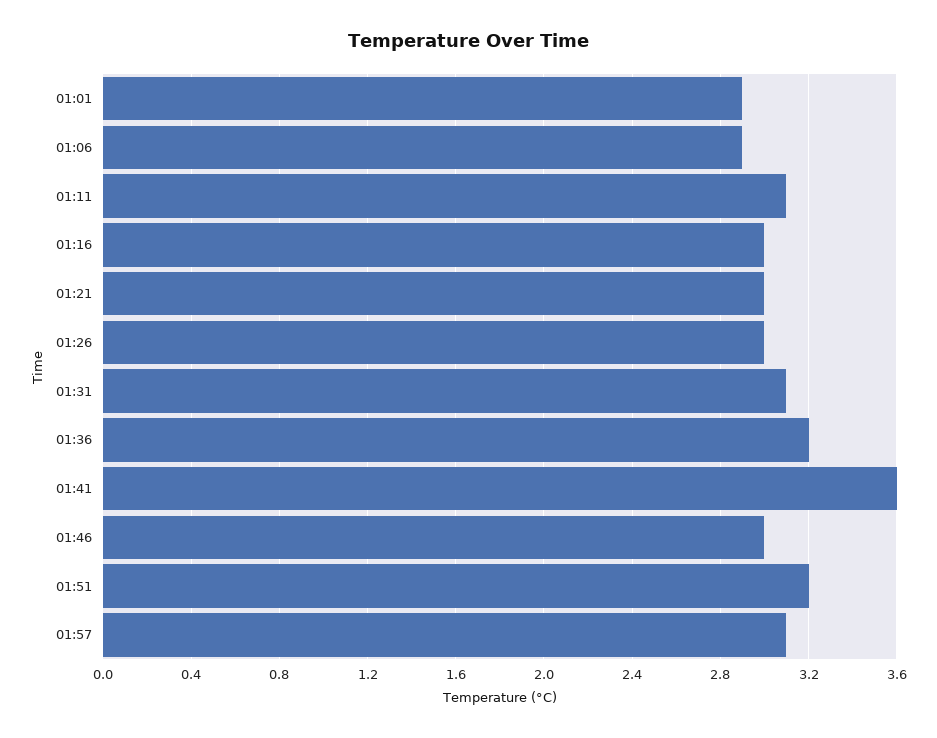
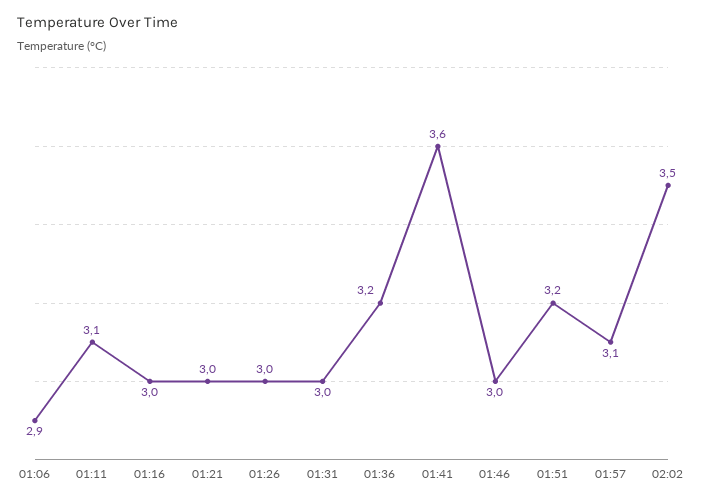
01:01: 2.9 -> none
01:31: 3.1 -> 3
02:02: none -> 3.5

